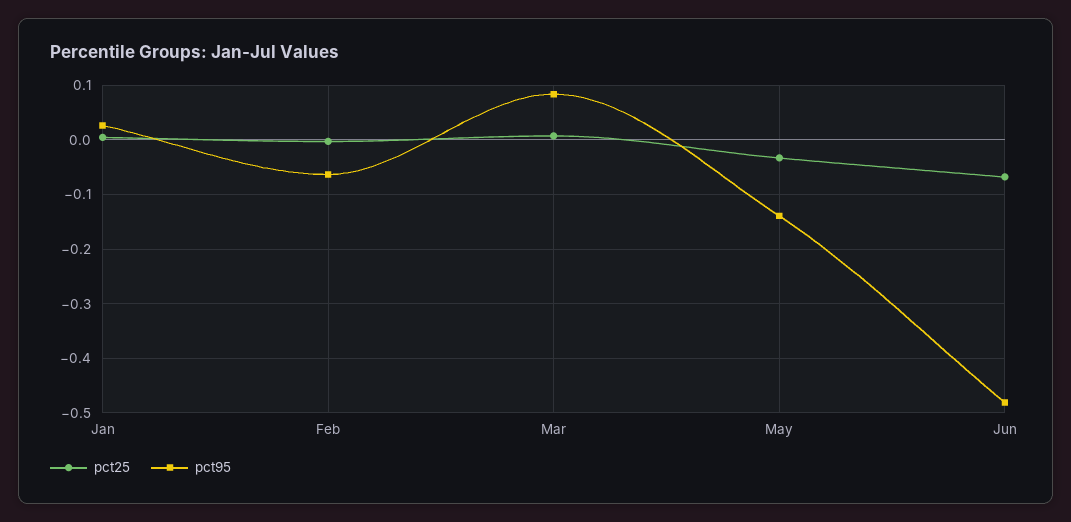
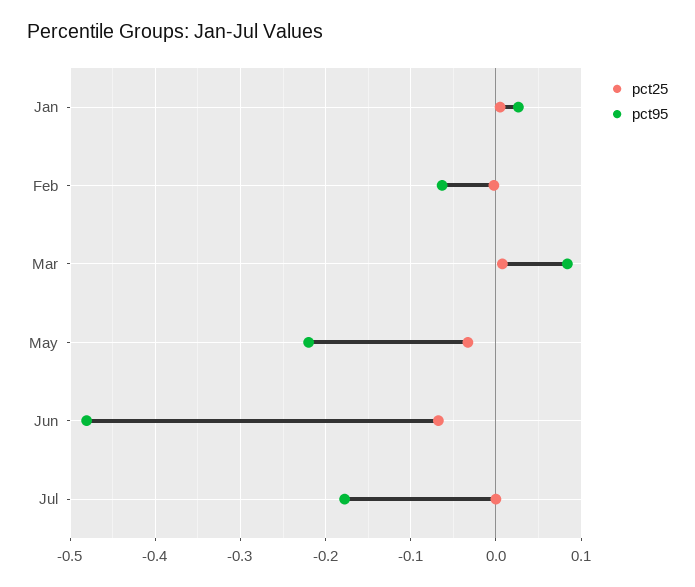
pct95, May: -0.14 -> -0.22
pct25, Jul: none -> 0
pct95, Jul: none -> -0.18

